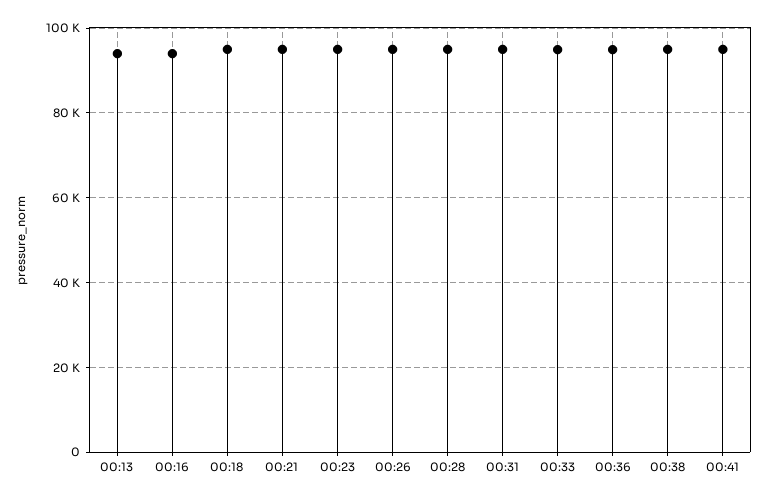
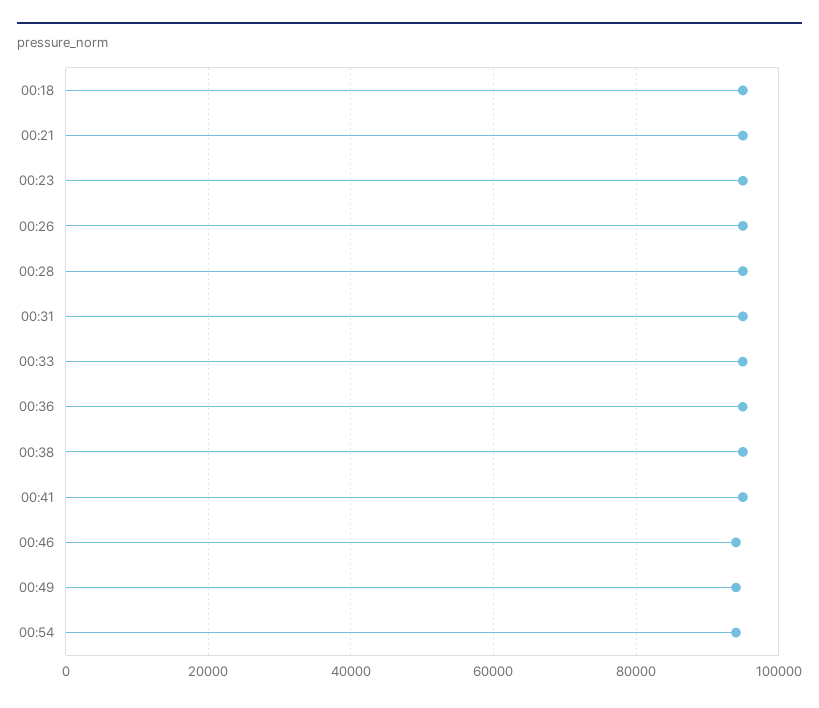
00:13: 94000 -> none
00:16: 94000 -> none
00:46: none -> 94000
00:49: none -> 94000
00:54: none -> 94000

